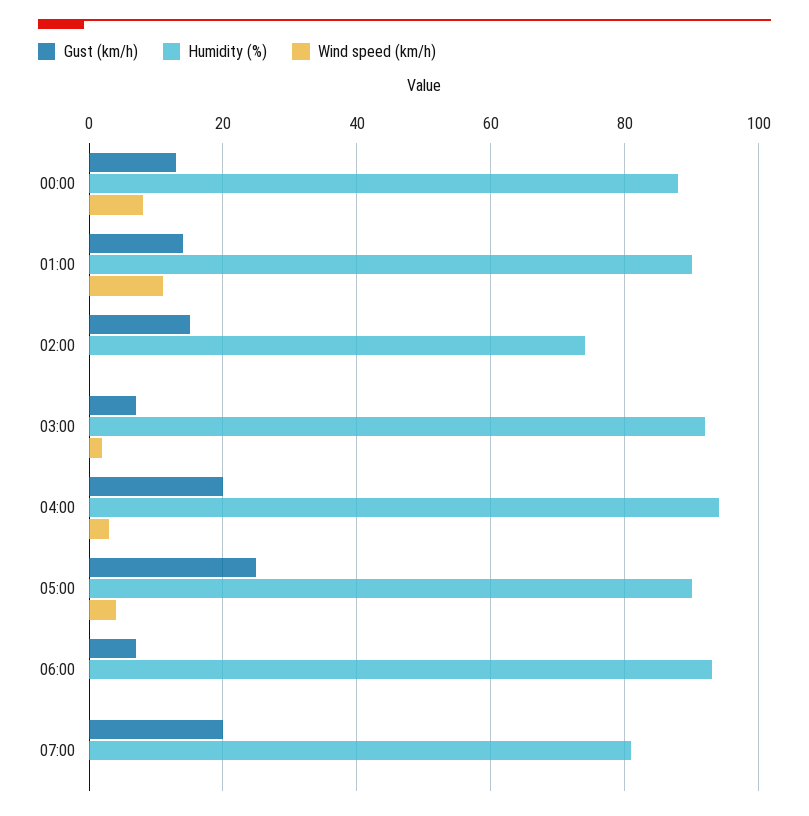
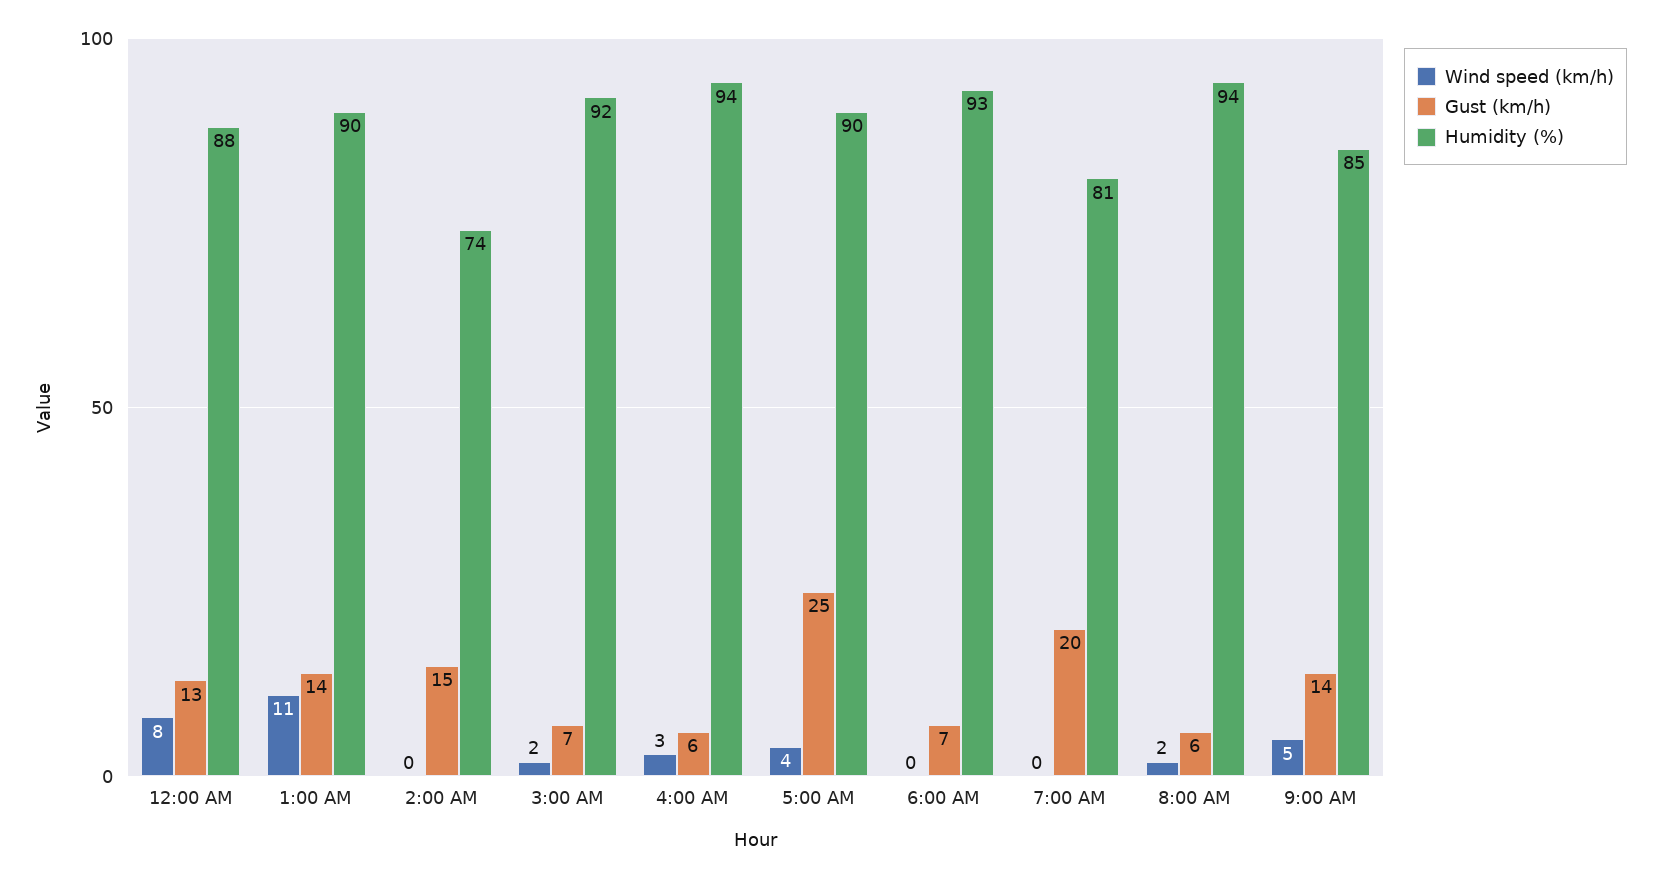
Gust (km/h), 04:00: 20 -> 6
Wind speed (km/h), 8:00 AM: none -> 2
Gust (km/h), 8:00 AM: none -> 6
Humidity (%), 8:00 AM: none -> 94
Wind speed (km/h), 9:00 AM: none -> 5
Gust (km/h), 9:00 AM: none -> 14
Humidity (%), 9:00 AM: none -> 85

